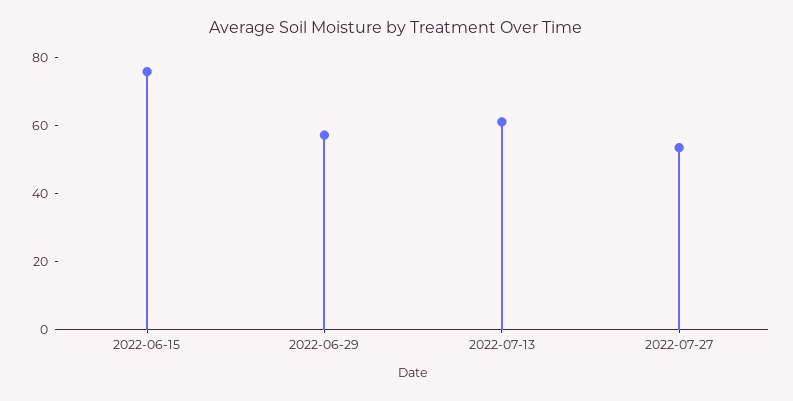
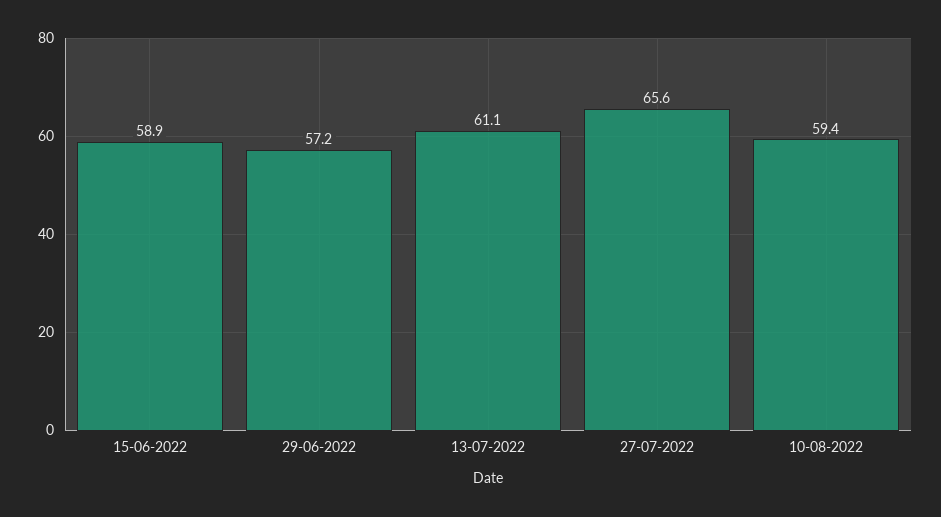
2022-06-15: 75 -> 58.9
2022-07-27: 55 -> 65.6
10-08-2022: none -> 59.4

